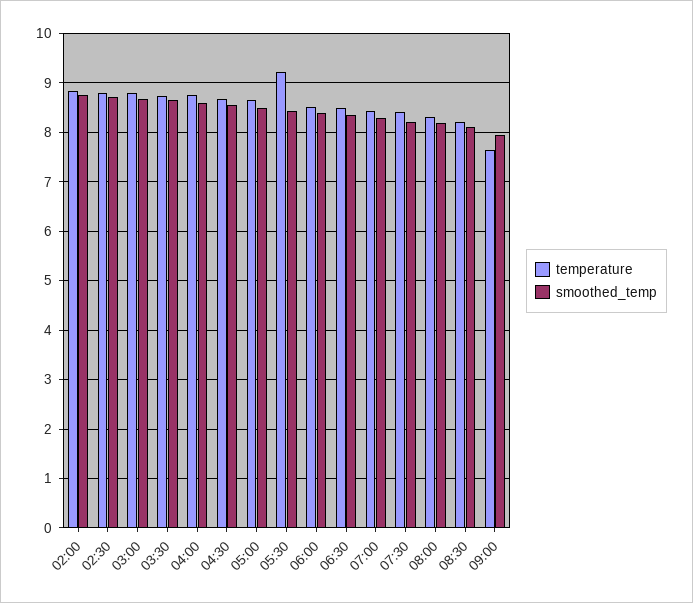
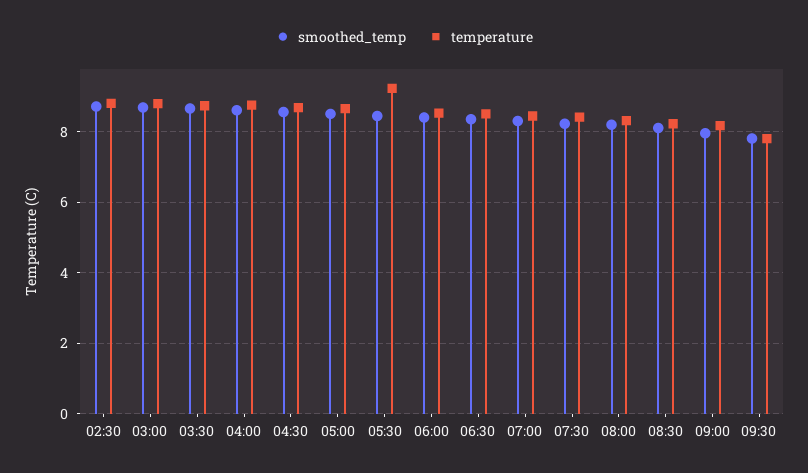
temperature, 02:00: 8.8 -> none
smoothed_temp, 02:00: 8.8 -> none
temperature, 09:00: 7.6 -> 8.2
smoothed_temp, 09:30: none -> 7.8
temperature, 09:30: none -> 7.8

